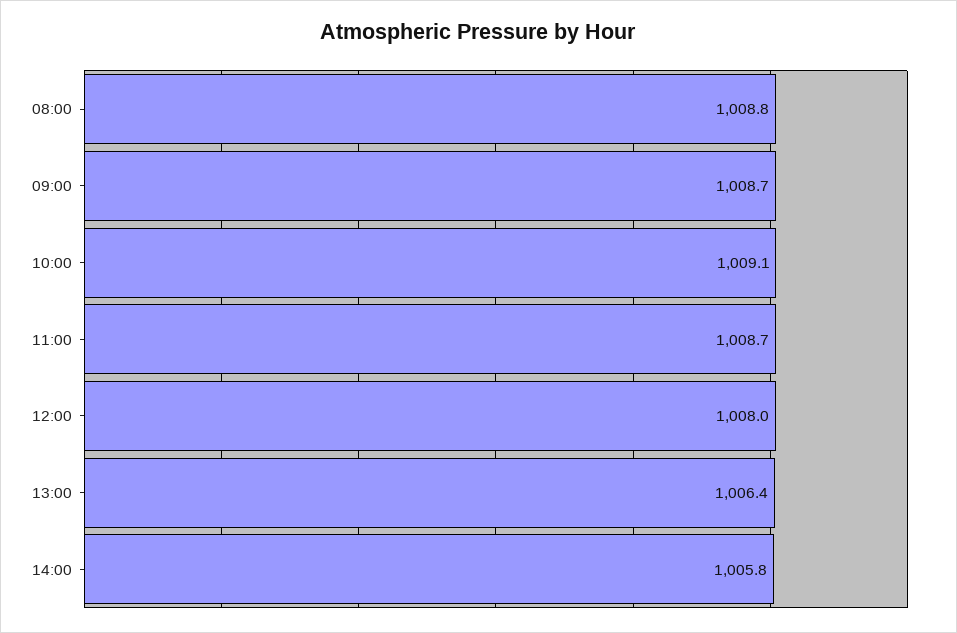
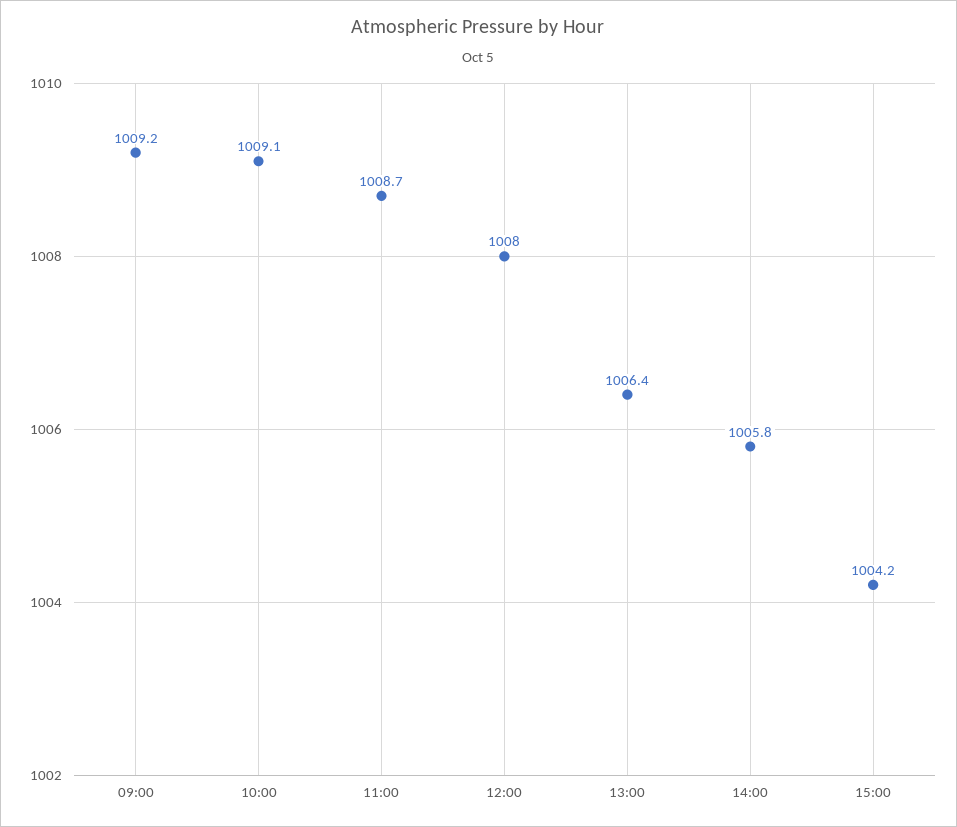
08:00: 1008.8 -> none
09:00: 1008.7 -> 1009.2
15:00: none -> 1004.2

